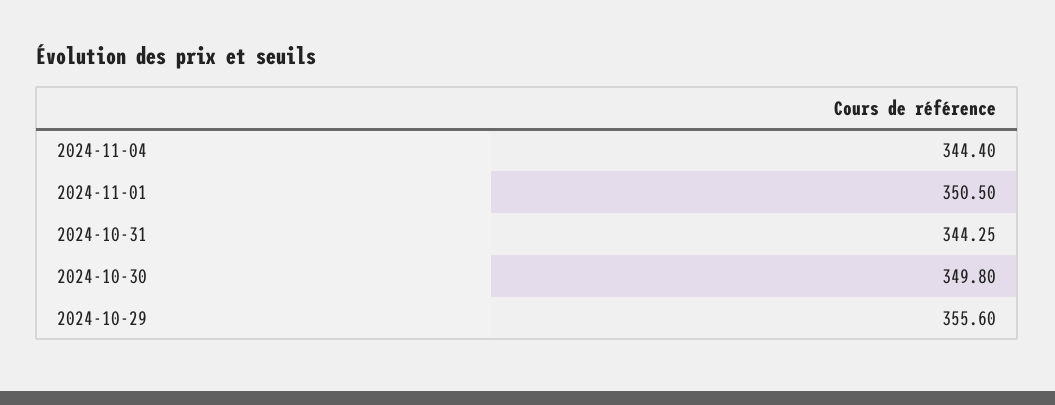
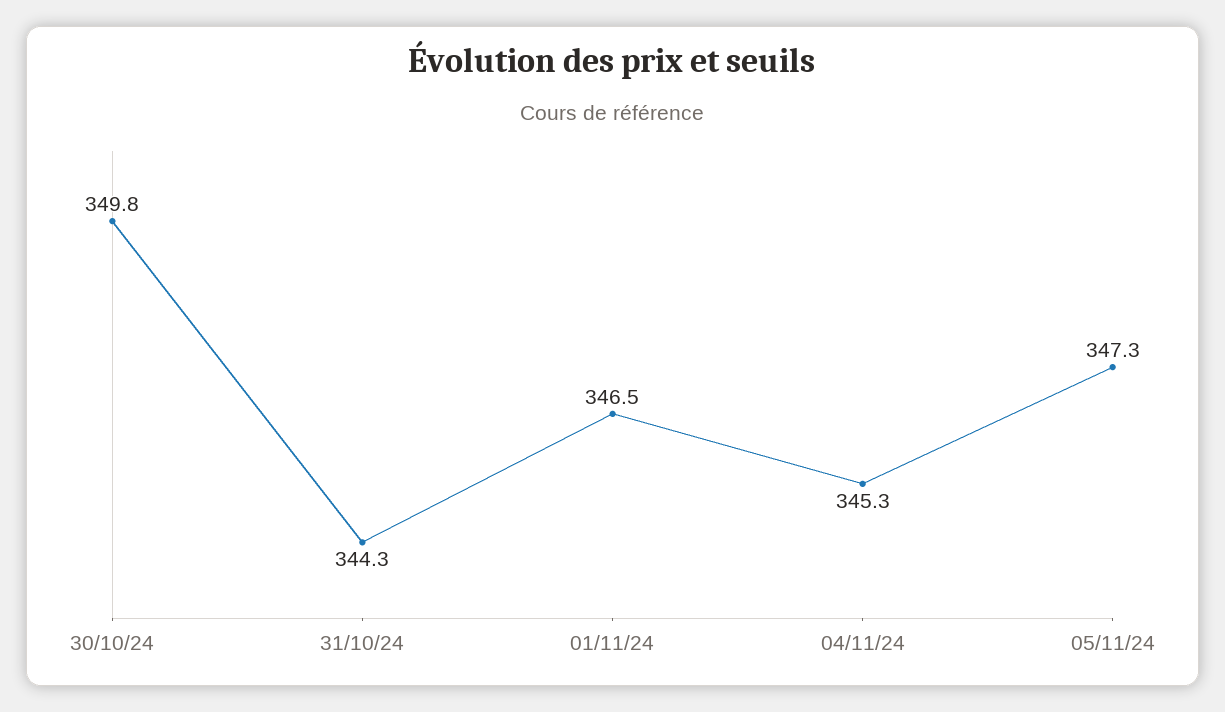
2024-11-04: 344.4 -> 345.3
2024-11-01: 350.5 -> 346.5
2024-10-29: 355.6 -> none
05/11/24: none -> 347.3

